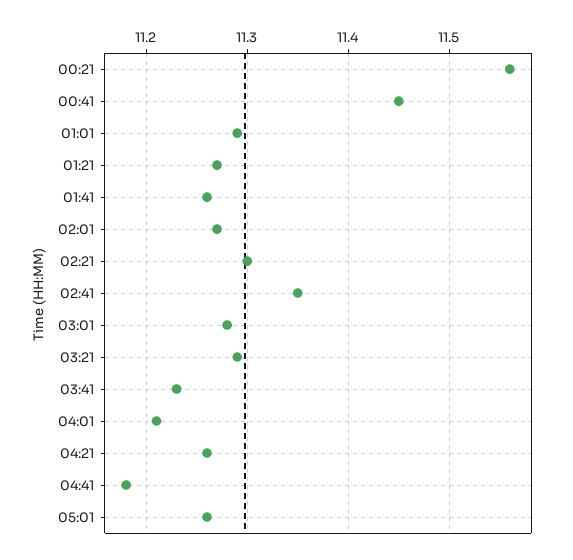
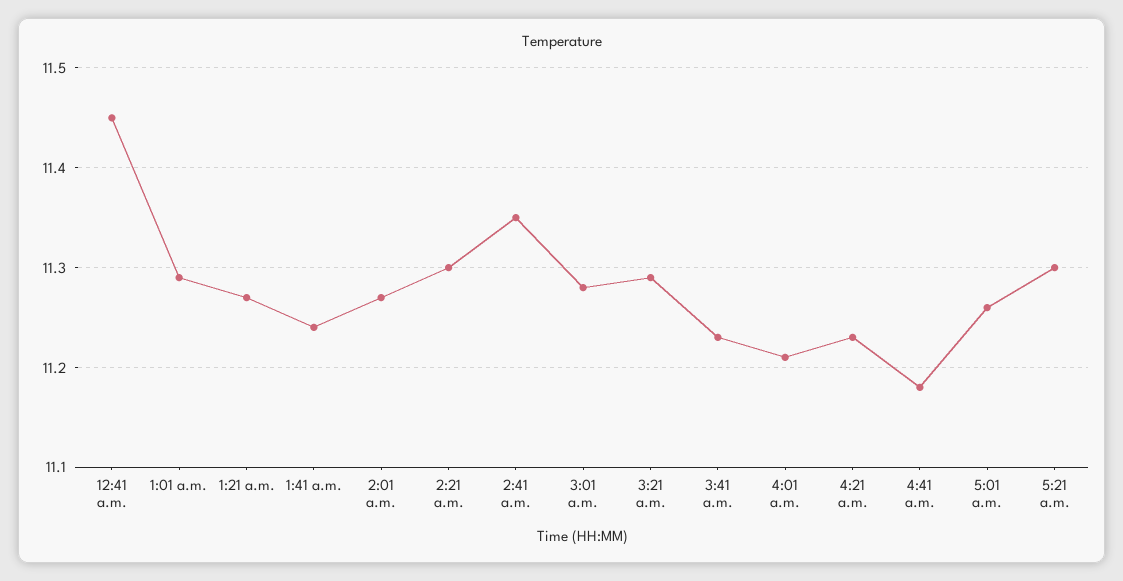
00:21: 11.56 -> none
01:41: 11.26 -> 11.24
04:21: 11.26 -> 11.23
5:21 a.m.: none -> 11.3

